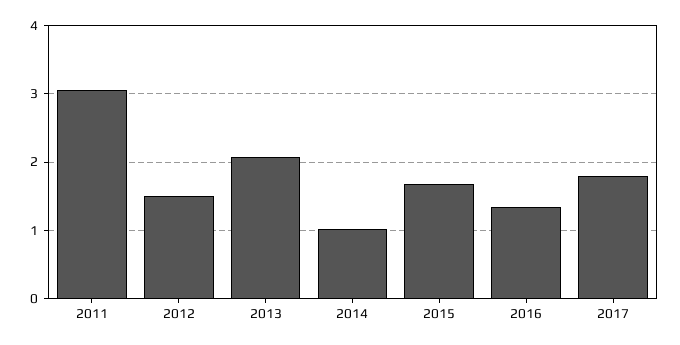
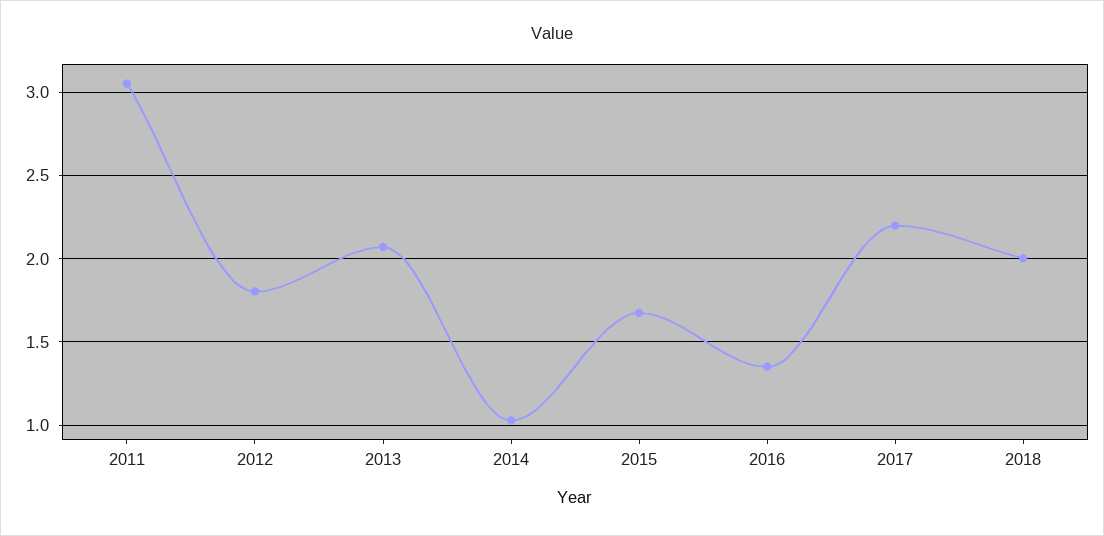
2012: 1.5 -> 1.8
2017: 1.8 -> 2.2
2018: none -> 2

